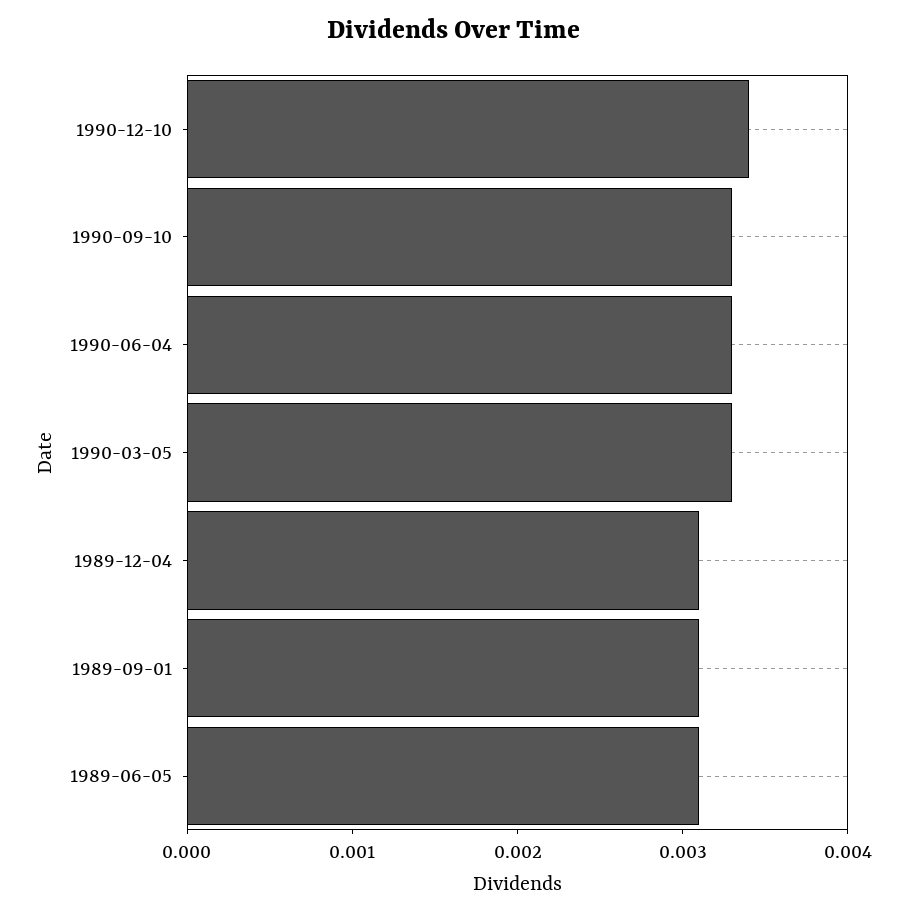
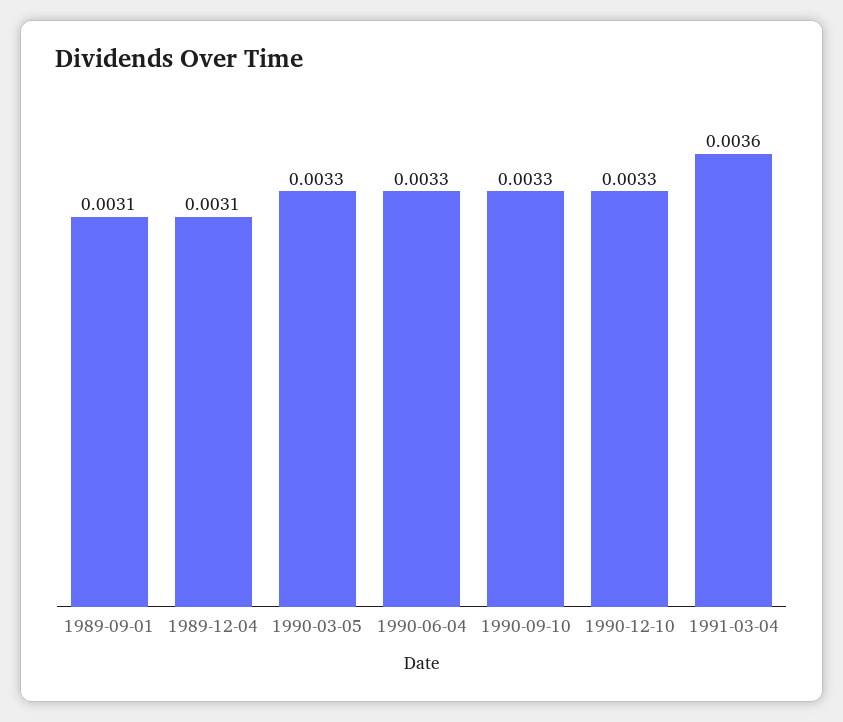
1990-12-10: 0.0034 -> 0.0033
1989-06-05: 0.0031 -> none
1991-03-04: none -> 0.0036

